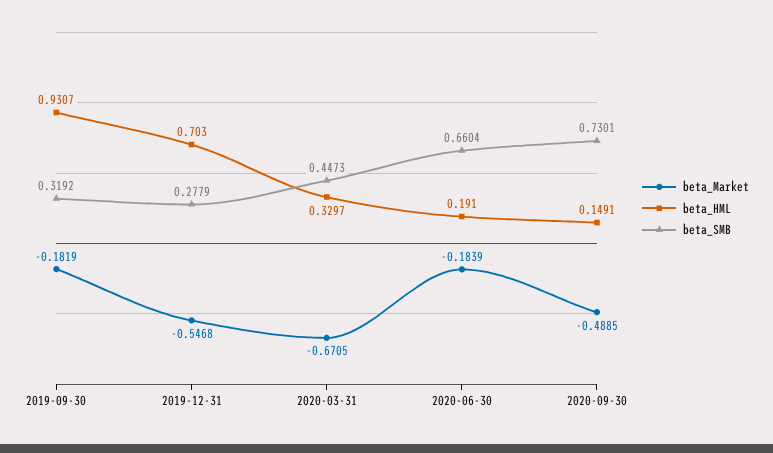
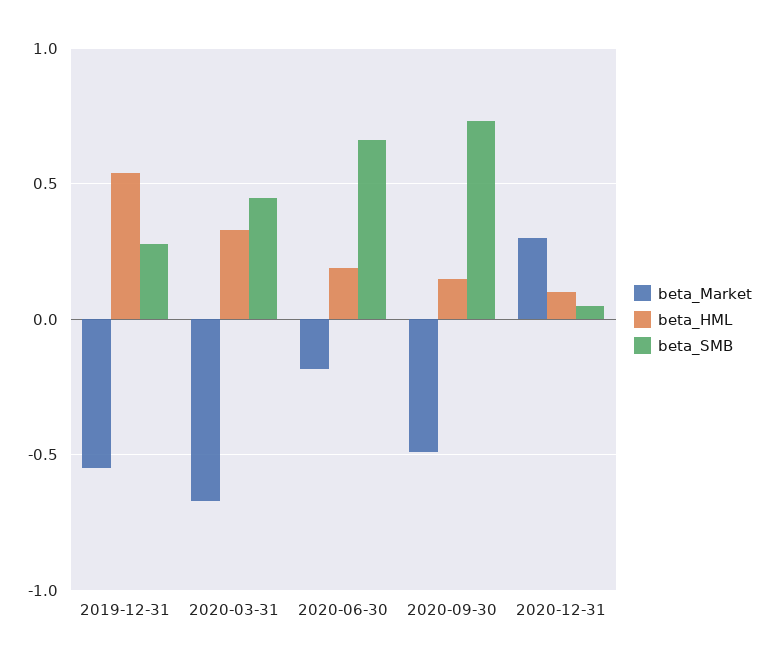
beta_Market, 2019-09-30: -0.1819 -> none
beta_HML, 2019-09-30: 0.9307 -> none
beta_SMB, 2019-09-30: 0.3192 -> none
beta_HML, 2019-12-31: 0.703 -> 0.55
beta_Market, 2020-12-31: none -> 0.3
beta_HML, 2020-12-31: none -> 0.1
beta_SMB, 2020-12-31: none -> 0.05

